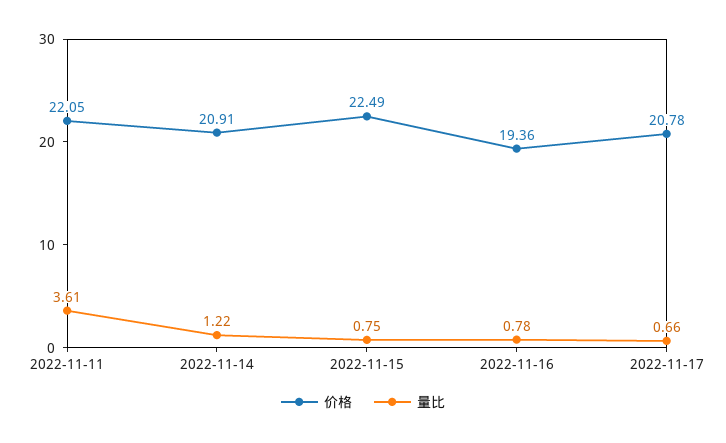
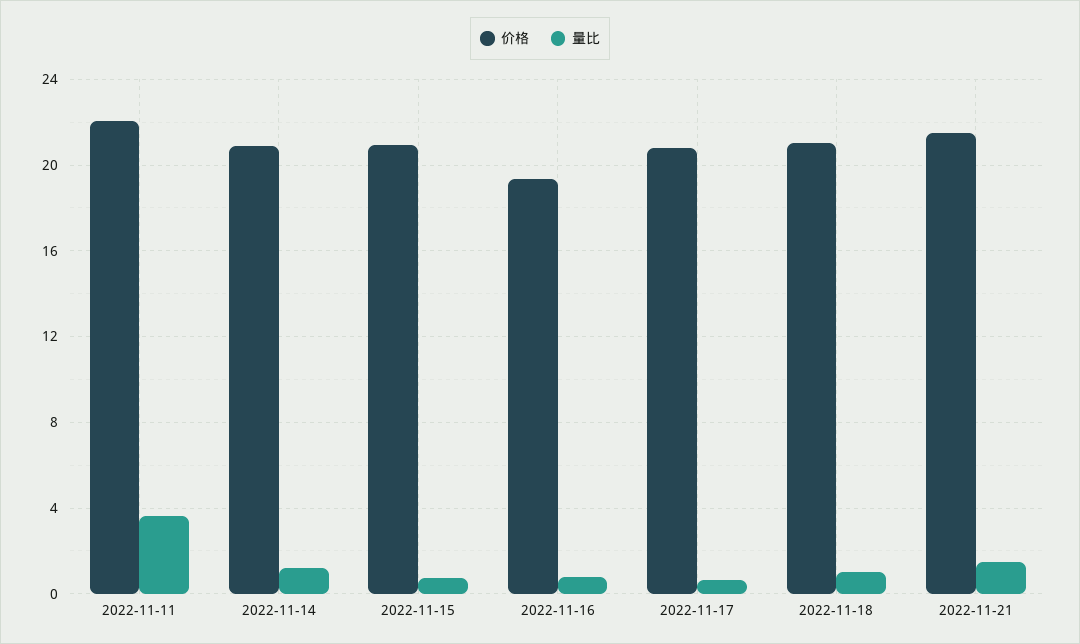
价格, 2022-11-15: 22.49 -> 21
价格, 2022-11-18: none -> 21
量比, 2022-11-18: none -> 1
价格, 2022-11-21: none -> 21.5
量比, 2022-11-21: none -> 1.5

